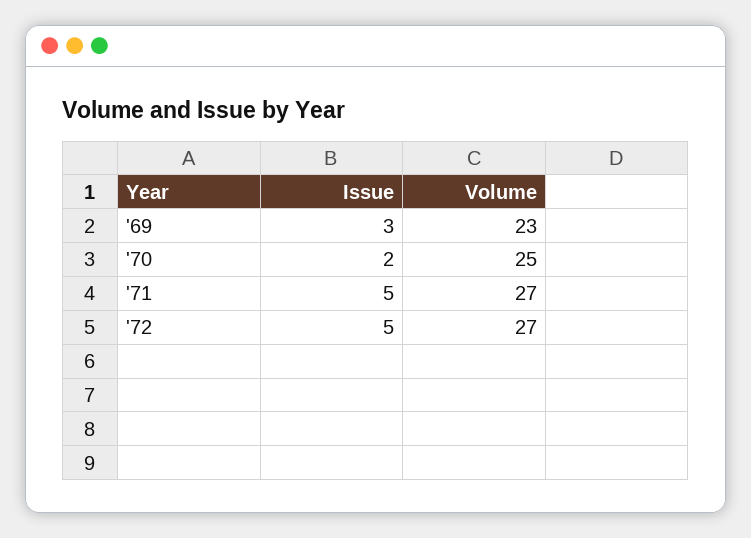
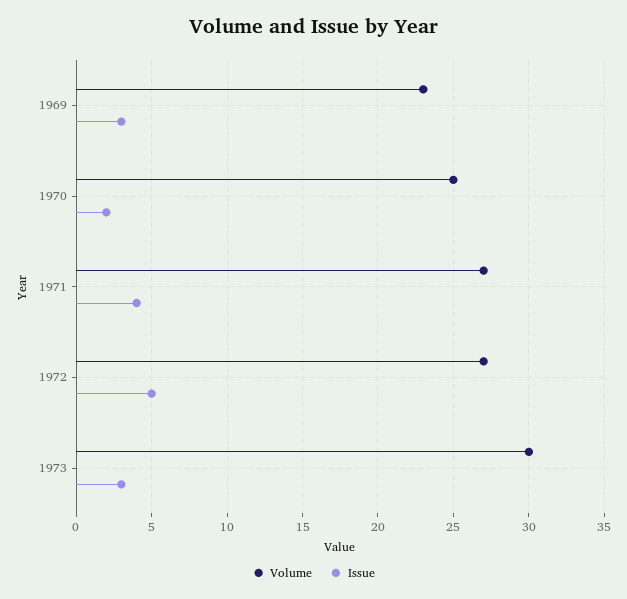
Issue, '71: 5 -> 4
Volume, 1973: none -> 30
Issue, 1973: none -> 3

